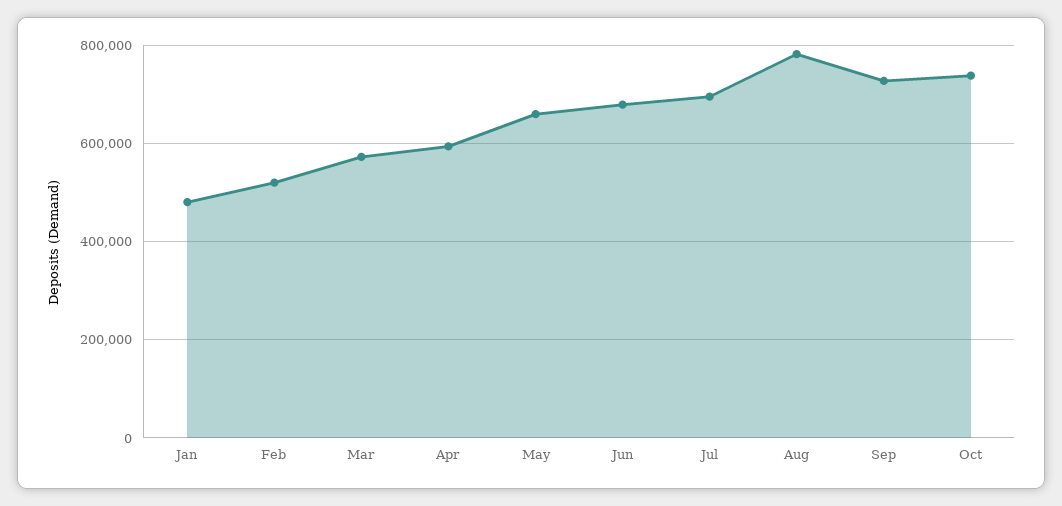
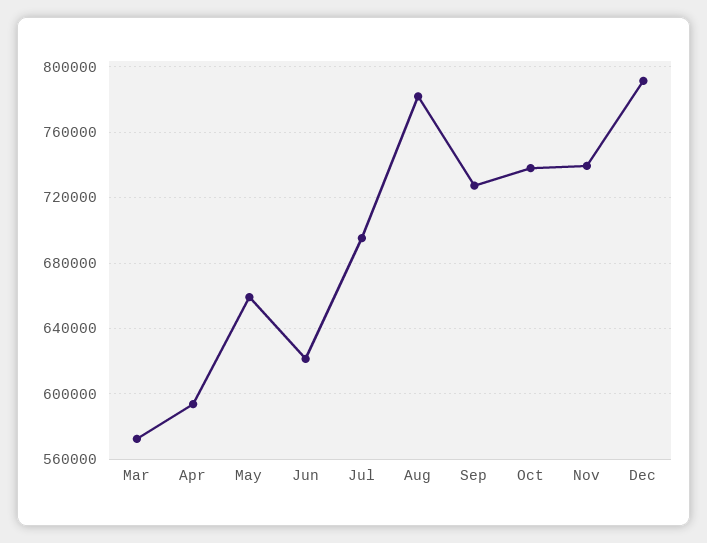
Jan: 480000 -> none
Feb: 520000 -> none
Jun: 680000 -> 620000
Nov: none -> 740000
Dec: none -> 790000

